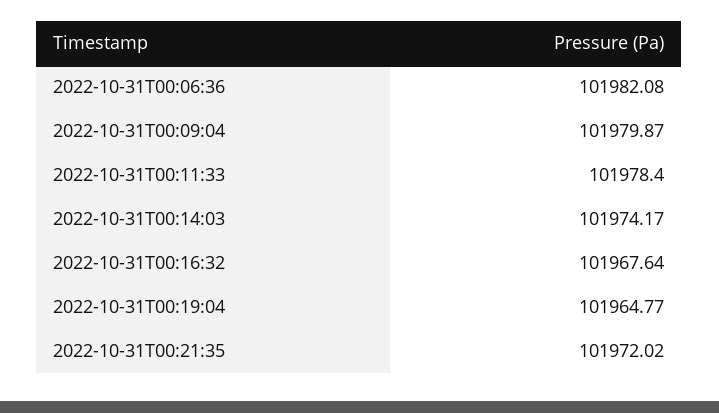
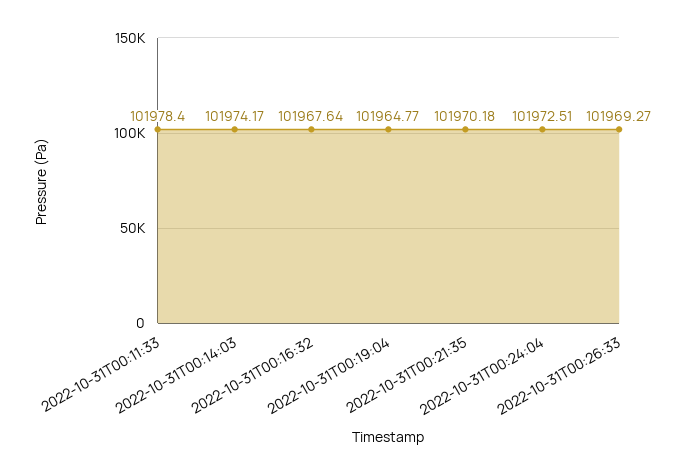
2022-10-31T00:06:36: 101982.08 -> none
2022-10-31T00:09:04: 101979.87 -> none
2022-10-31T00:21:35: 101972.02 -> 101970.18
2022-10-31T00:24:04: none -> 101972.51
2022-10-31T00:26:33: none -> 101969.27

